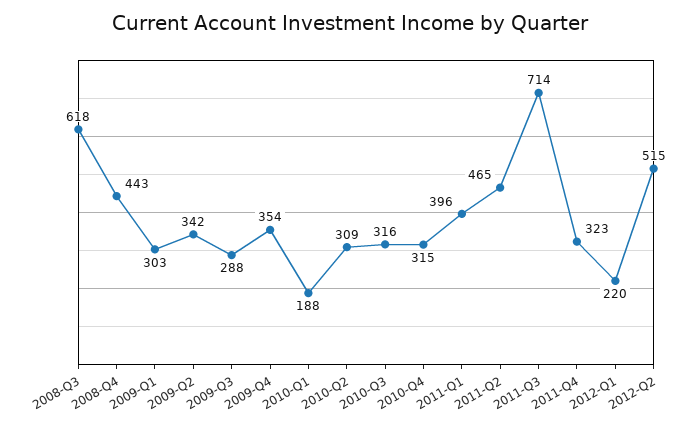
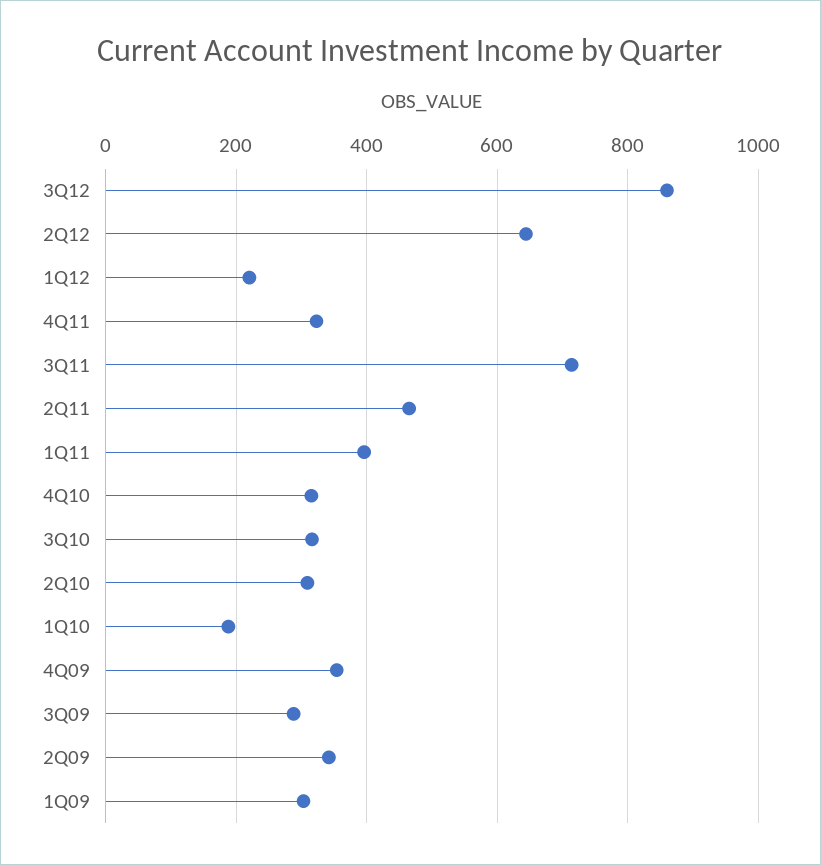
2008-Q3: 618 -> none
2008-Q4: 443 -> none
2012-Q2: 515 -> 640
3Q12: none -> 860

